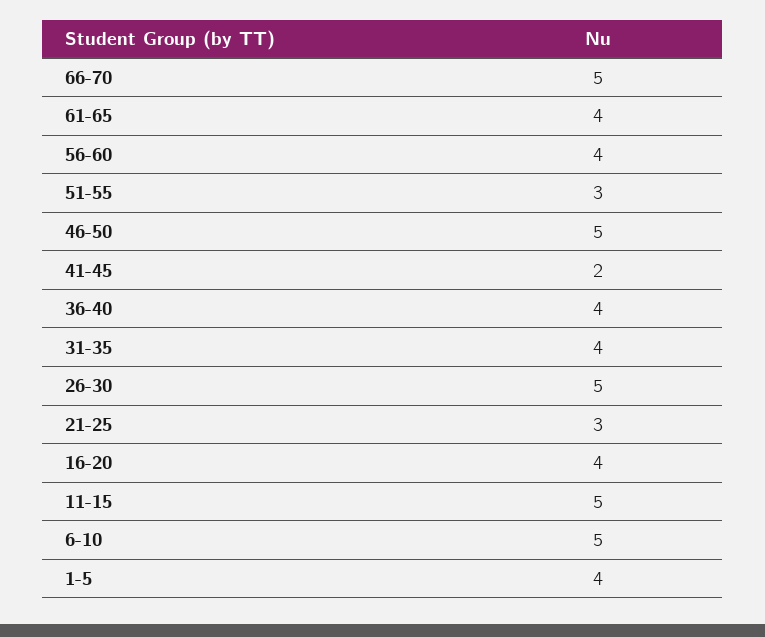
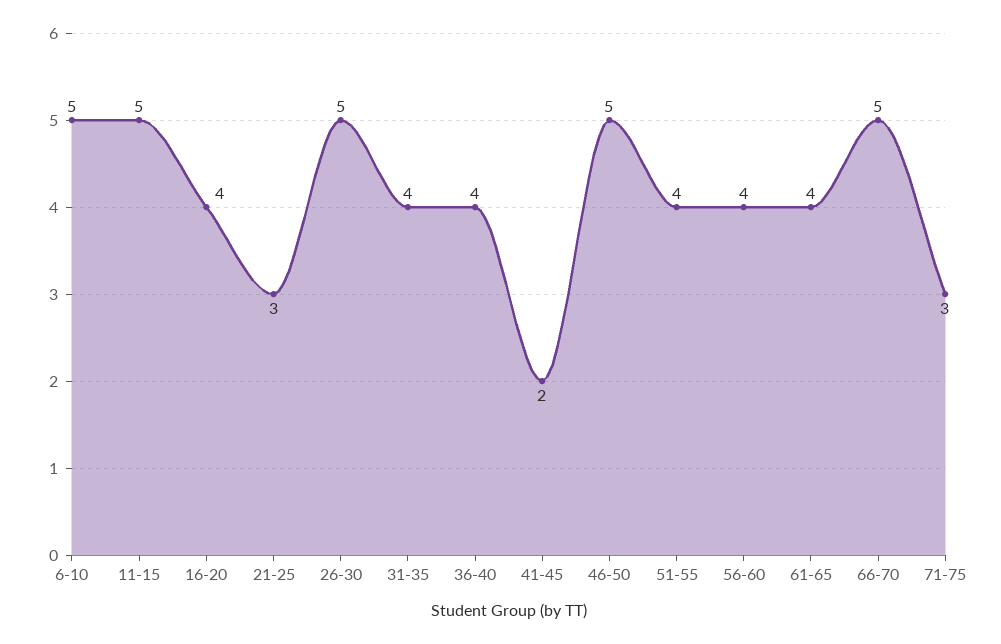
51-55: 3 -> 4
1-5: 4 -> none
71-75: none -> 3

